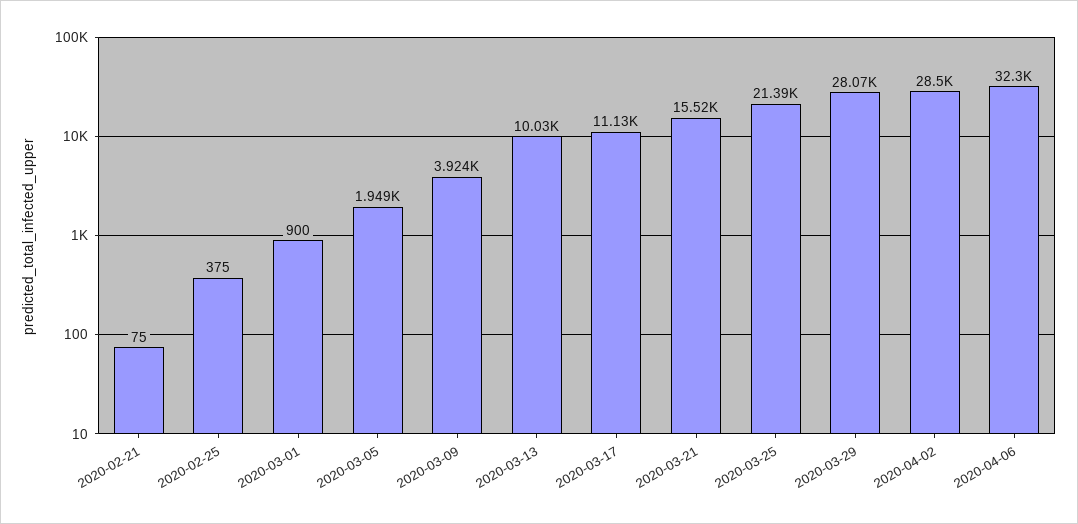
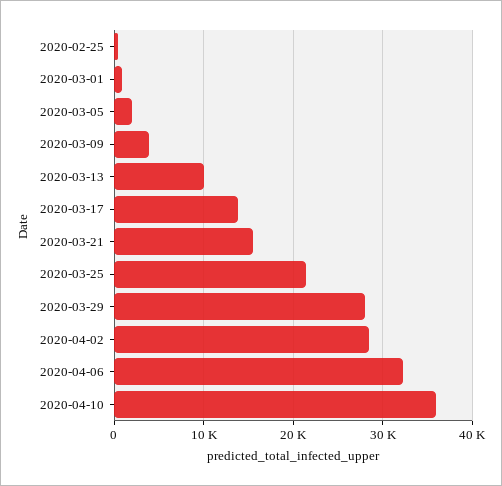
2020-02-21: 75 -> none
2020-03-17: 11130 -> 14000
2020-04-10: none -> 36000

